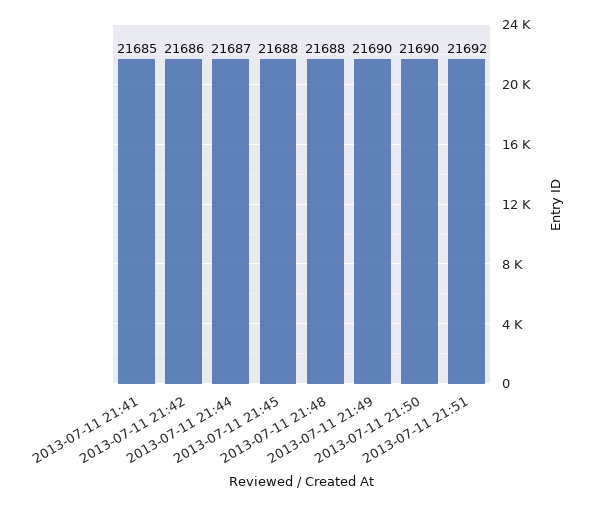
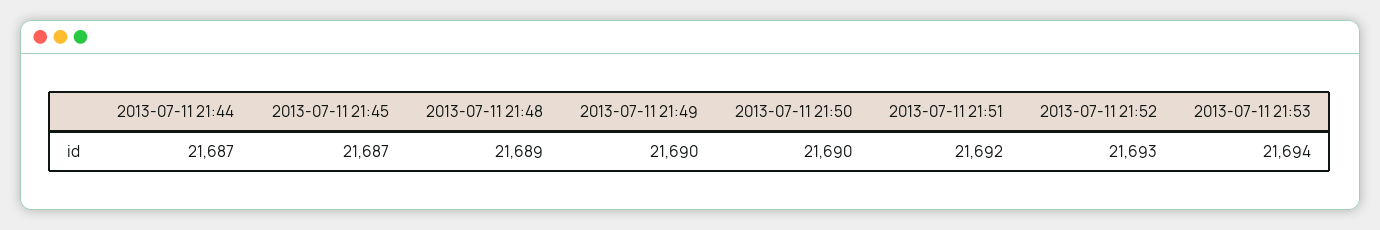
2013-07-11 21:41: 21685 -> none
2013-07-11 21:42: 21686 -> none
2013-07-11 21:45: 21688 -> 21687
2013-07-11 21:48: 21688 -> 21689
2013-07-11 21:52: none -> 21693
2013-07-11 21:53: none -> 21694

